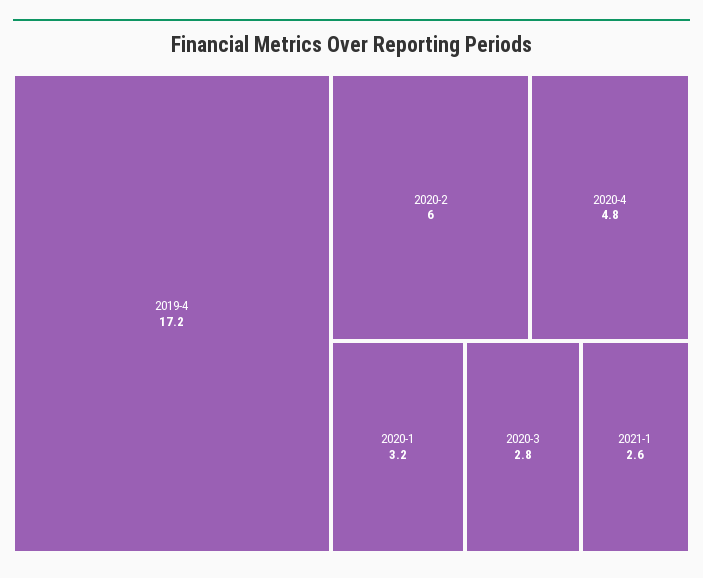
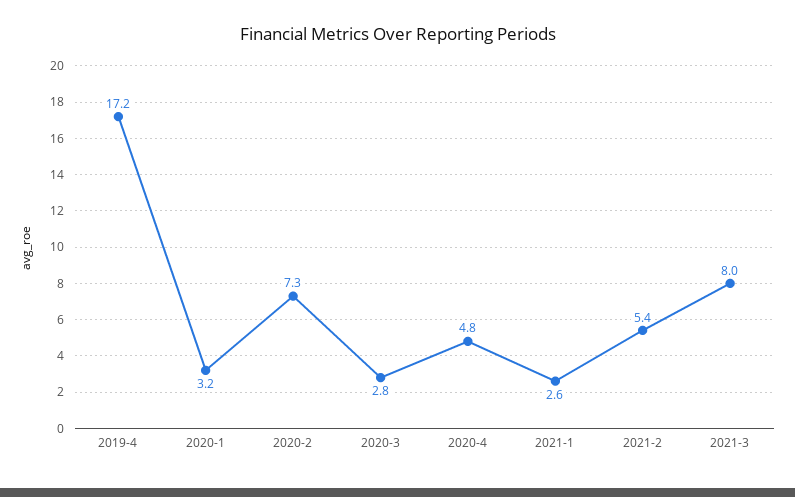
2020-2: 6 -> 7.3
2021-2: none -> 5.4
2021-3: none -> 8

